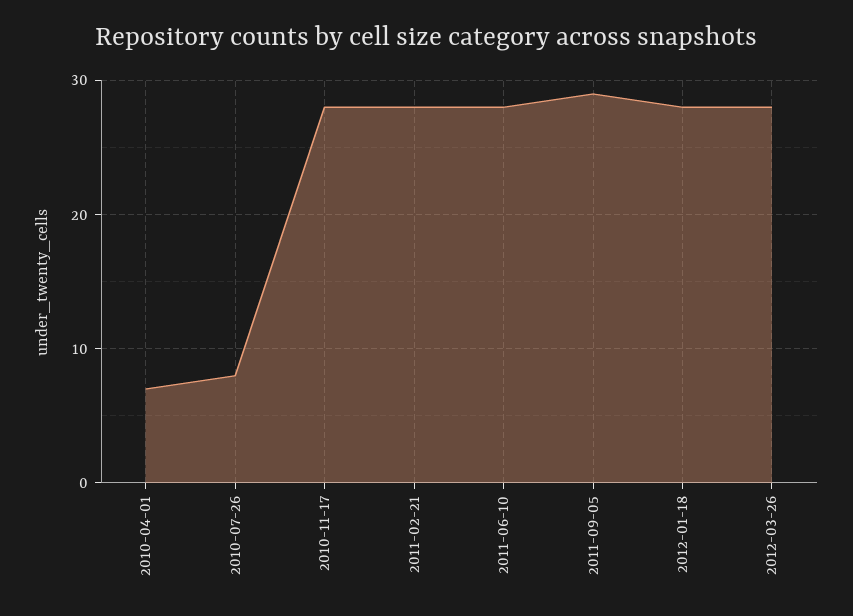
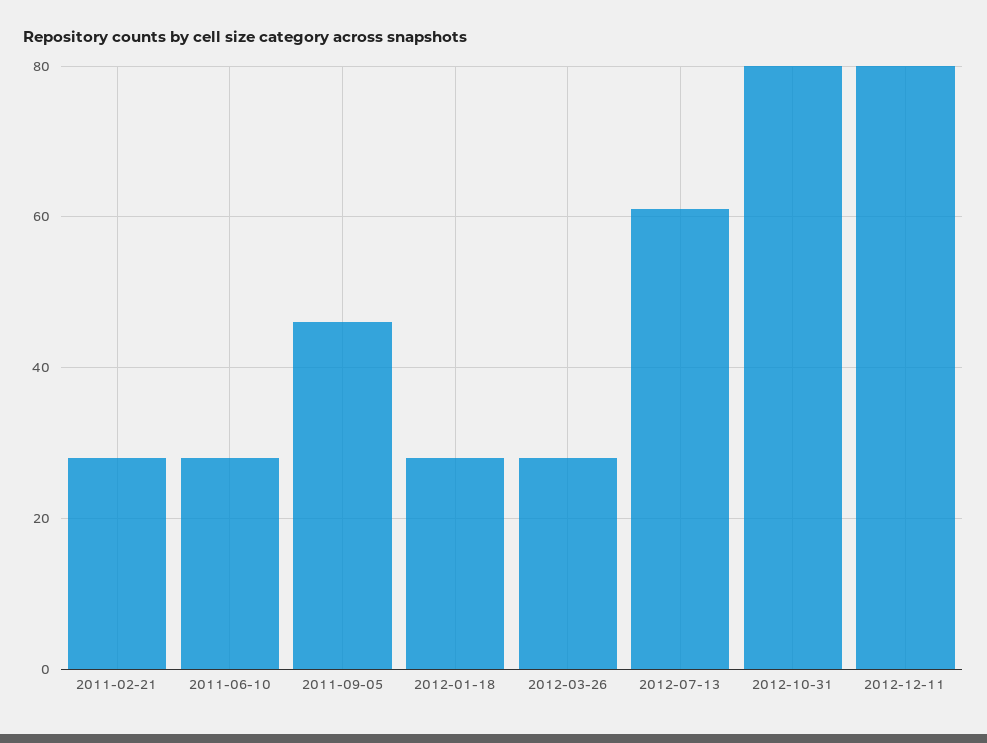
2010-04-01: 7 -> none
2010-07-26: 8 -> none
2010-11-17: 28 -> none
2011-09-05: 29 -> 45
2012-07-13: none -> 60
2012-10-31: none -> 80
2012-12-11: none -> 80

